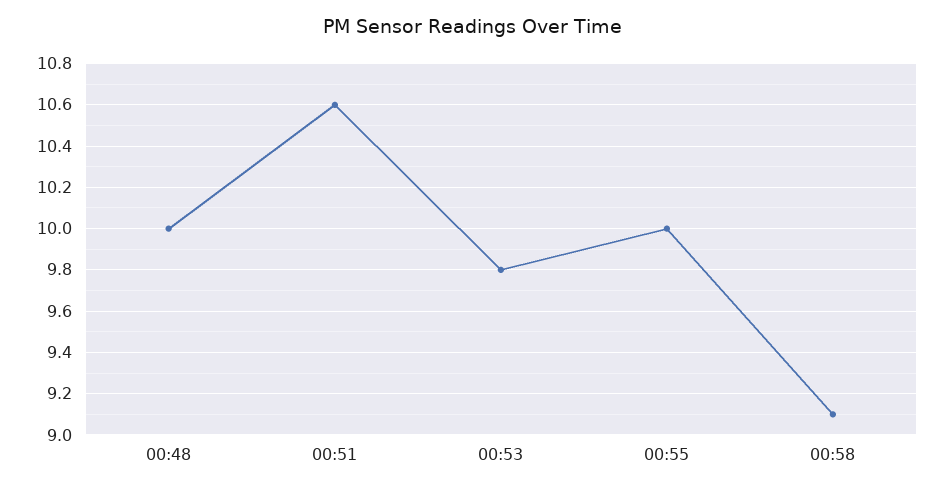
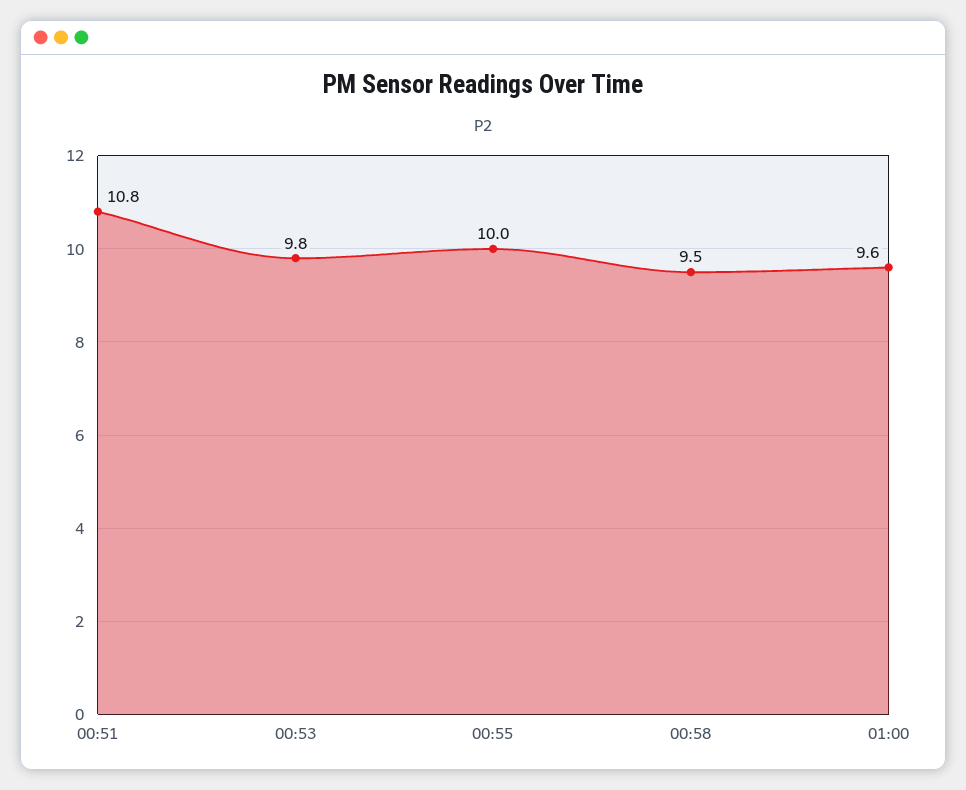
00:48: 10 -> none
00:51: 10.6 -> 10.8
00:58: 9.1 -> 9.5
01:00: none -> 9.6

